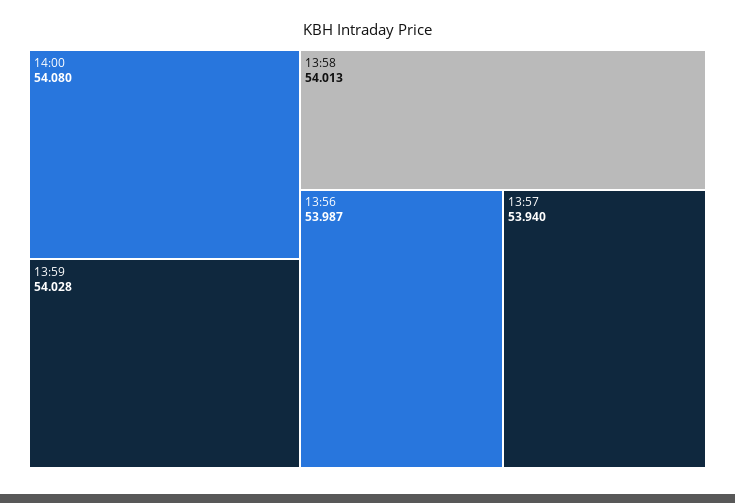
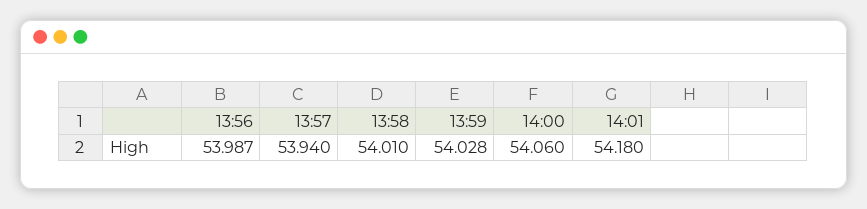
14:00: 54.08 -> 54.06
13:58: 54.013 -> 54.01
14:01: none -> 54.18

